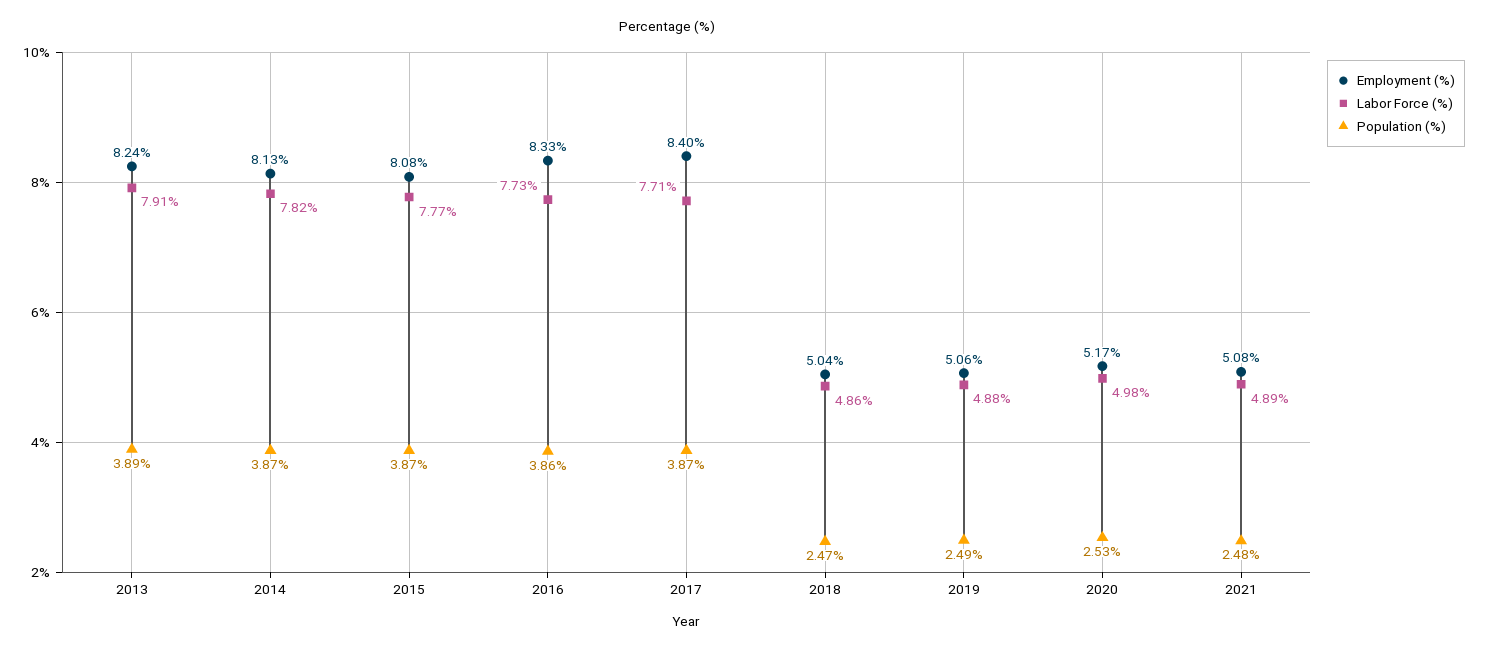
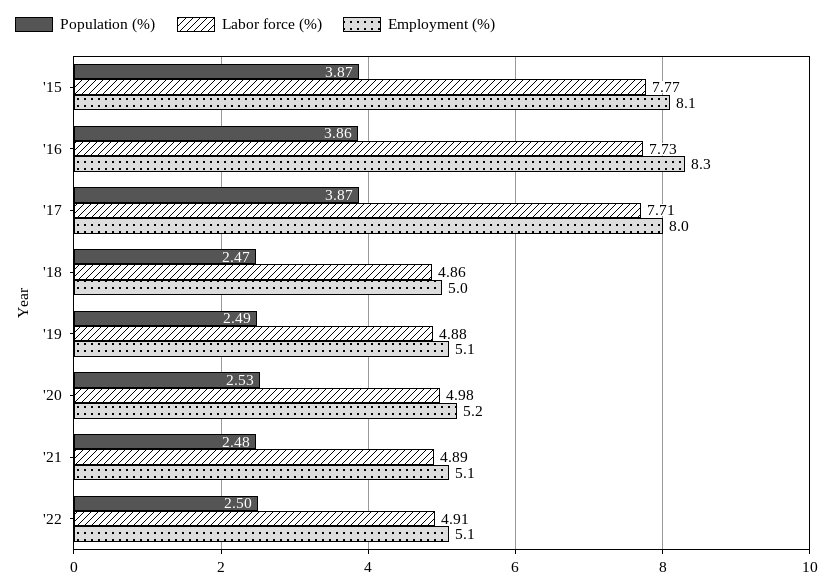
Employment (%), 2013: 8.24 -> none
Labor Force (%), 2013: 7.91 -> none
Population (%), 2013: 3.89 -> none
Employment (%), 2014: 8.13 -> none
Labor Force (%), 2014: 7.82 -> none
Population (%), 2014: 3.87 -> none
Employment (%), 2017: 8.4 -> 8
Population (%), '22: none -> 2.5
Labor Force (%), '22: none -> 4.91
Employment (%), '22: none -> 5.1

